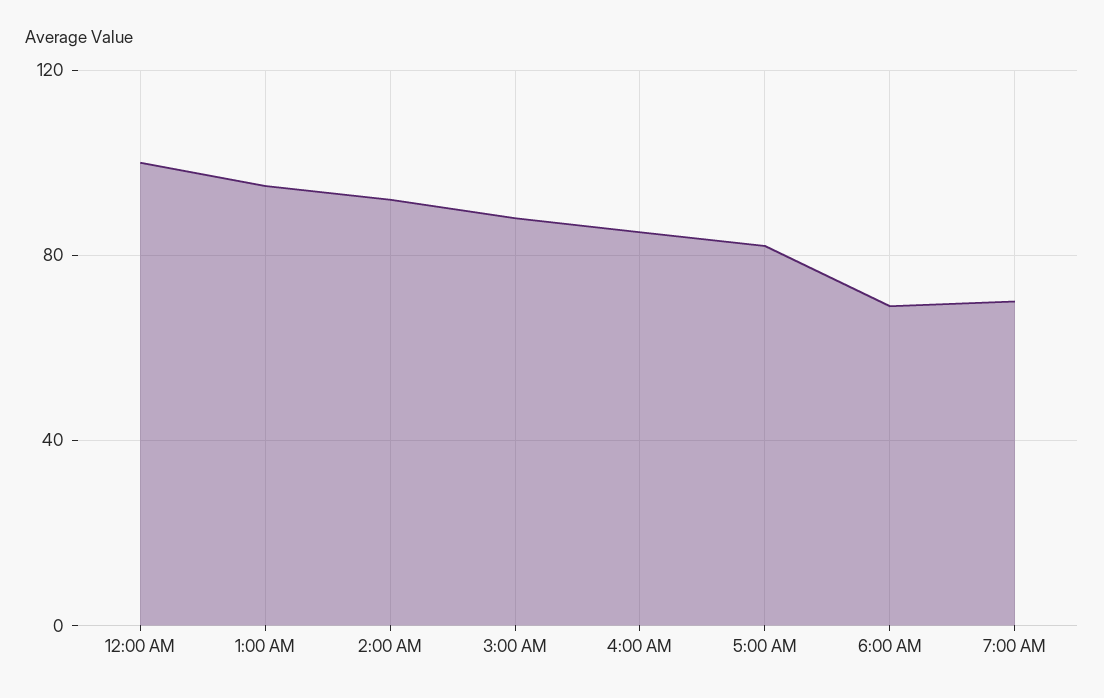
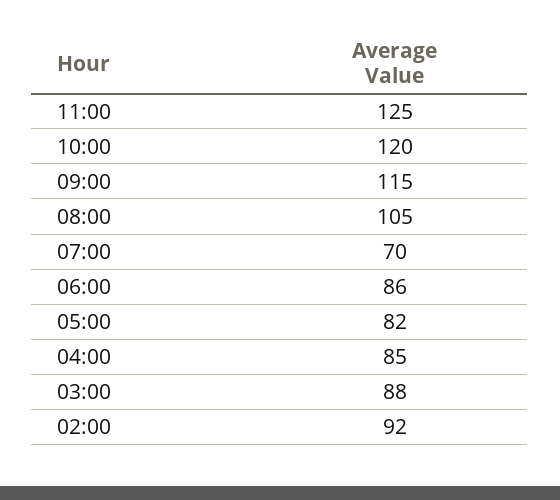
12:00 AM: 100 -> none
1:00 AM: 95 -> none
6:00 AM: 70 -> 86
11:00: none -> 125
10:00: none -> 120
09:00: none -> 115
08:00: none -> 105

